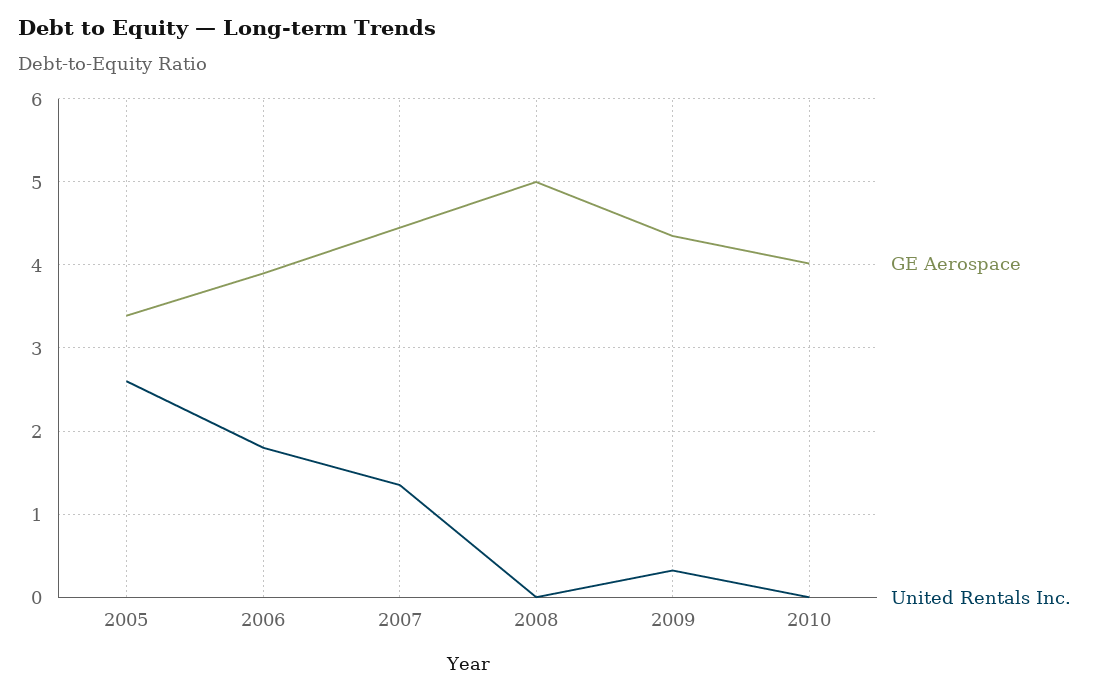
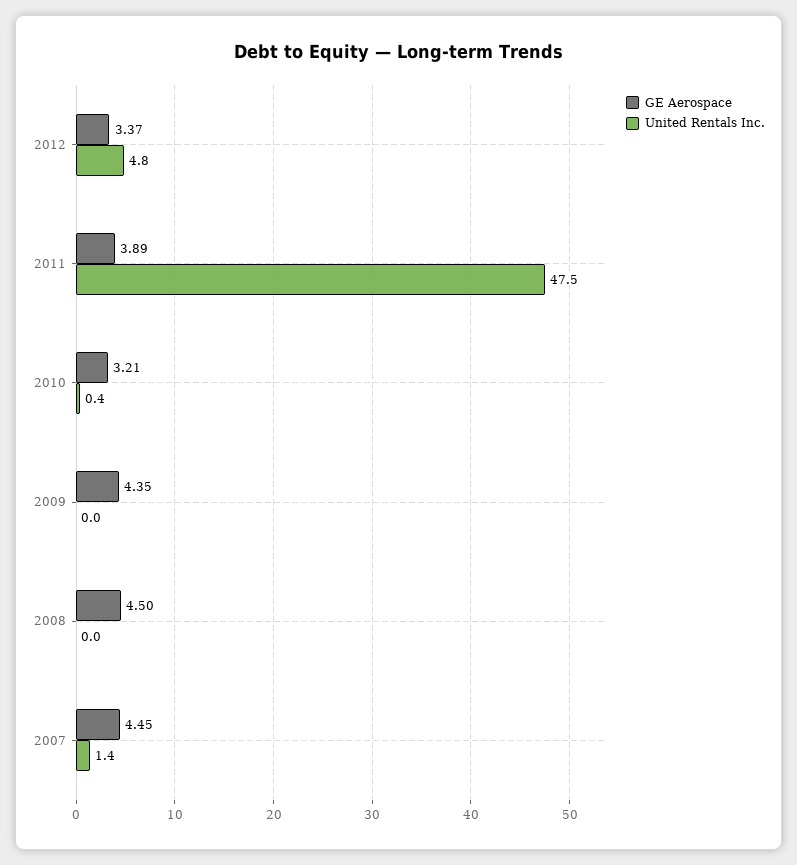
GE Aerospace, 2005: 3.4 -> none
United Rentals Inc., 2005: 2.6 -> none
GE Aerospace, 2006: 3.9 -> none
United Rentals Inc., 2006: 1.8 -> none
GE Aerospace, 2008: 5 -> 4.5
United Rentals Inc., 2009: 0.3 -> 0
GE Aerospace, 2010: 4 -> 3.21
United Rentals Inc., 2010: 0 -> 0.4
GE Aerospace, 2012: none -> 3.37
United Rentals Inc., 2012: none -> 4.8
GE Aerospace, 2011: none -> 3.89
United Rentals Inc., 2011: none -> 47.5

